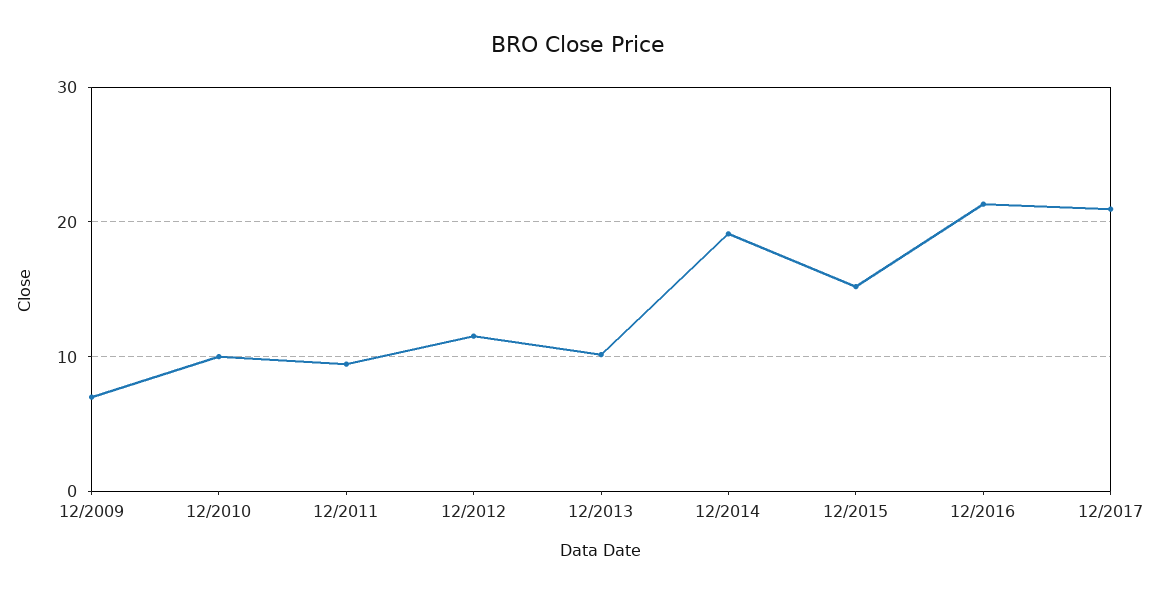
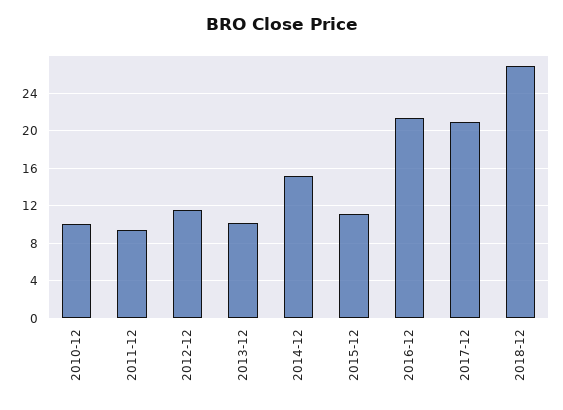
12/2009: 7 -> none
12/2014: 19 -> 15
12/2015: 15 -> 11
2018-12: none -> 27

